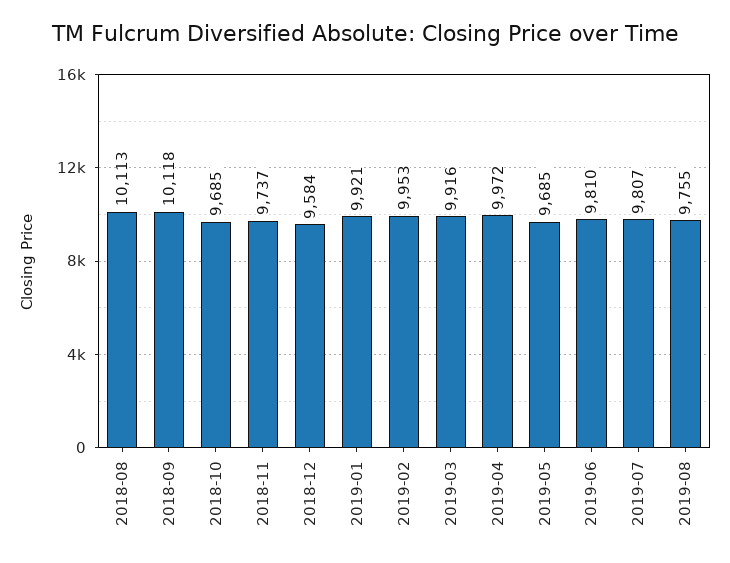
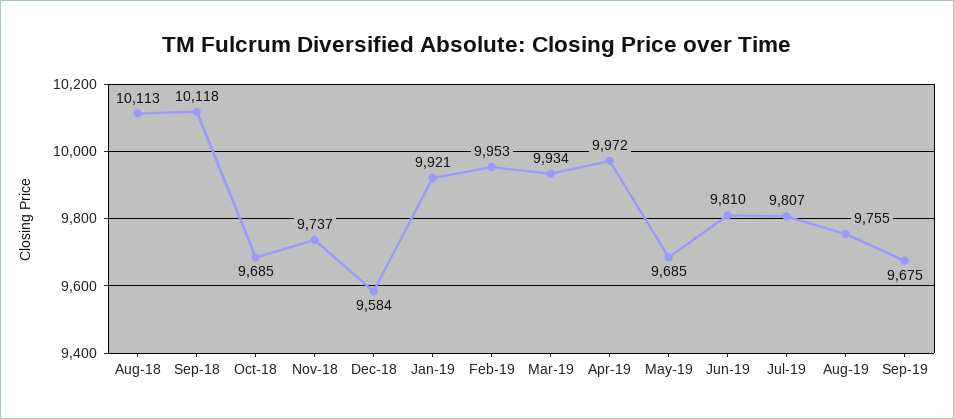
2019-03: 9916 -> 9934
Sep-19: none -> 9675

